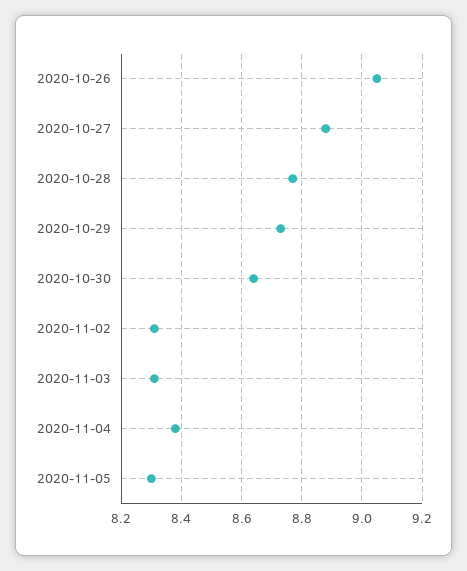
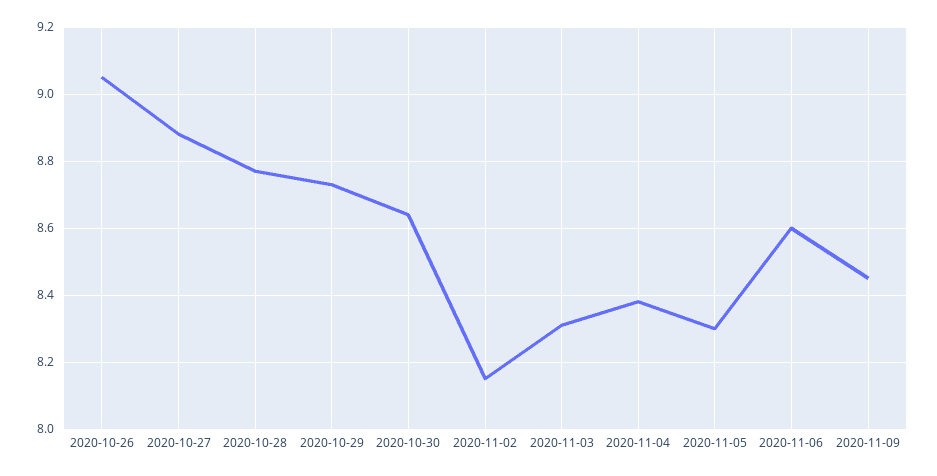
2020-11-02: 8.3 -> 8.15
2020-11-06: none -> 8.6
2020-11-09: none -> 8.45

